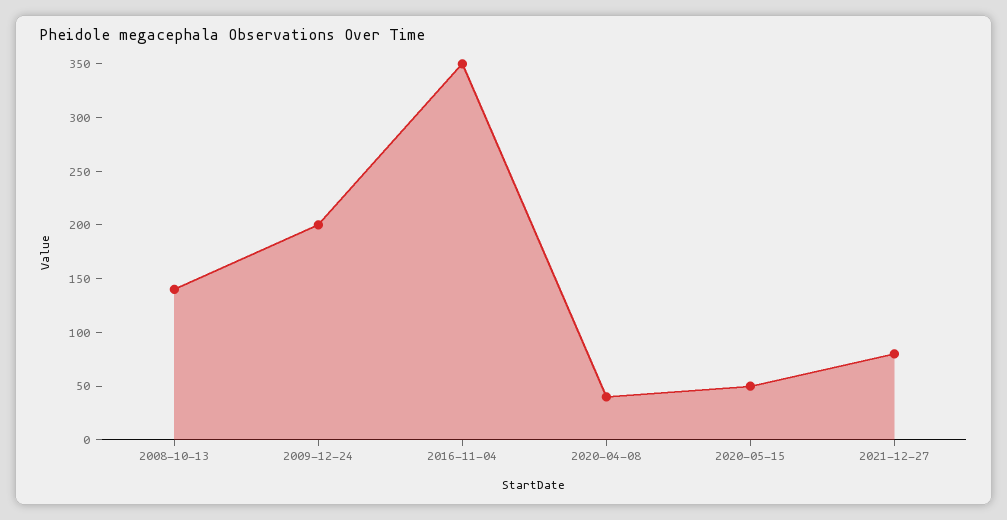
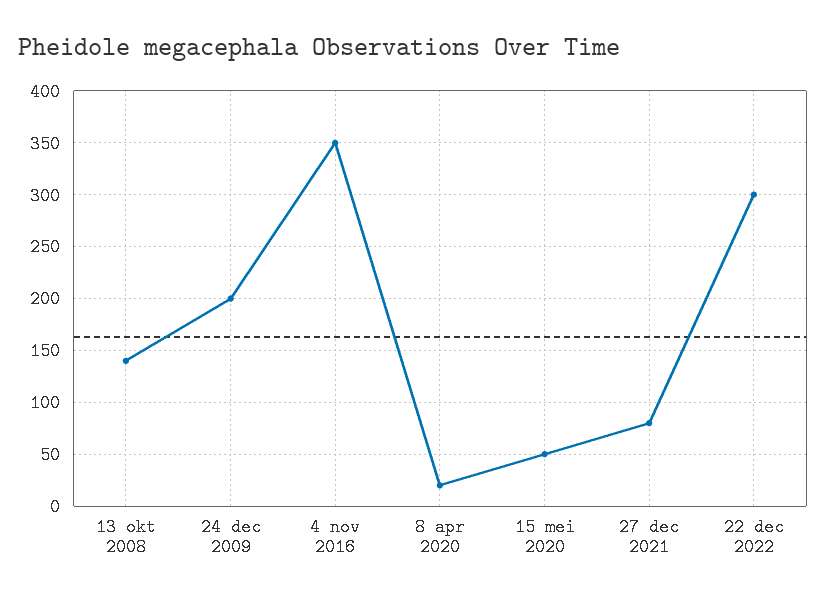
2020-04-08: 40 -> 20
22 dec 2022: none -> 300

